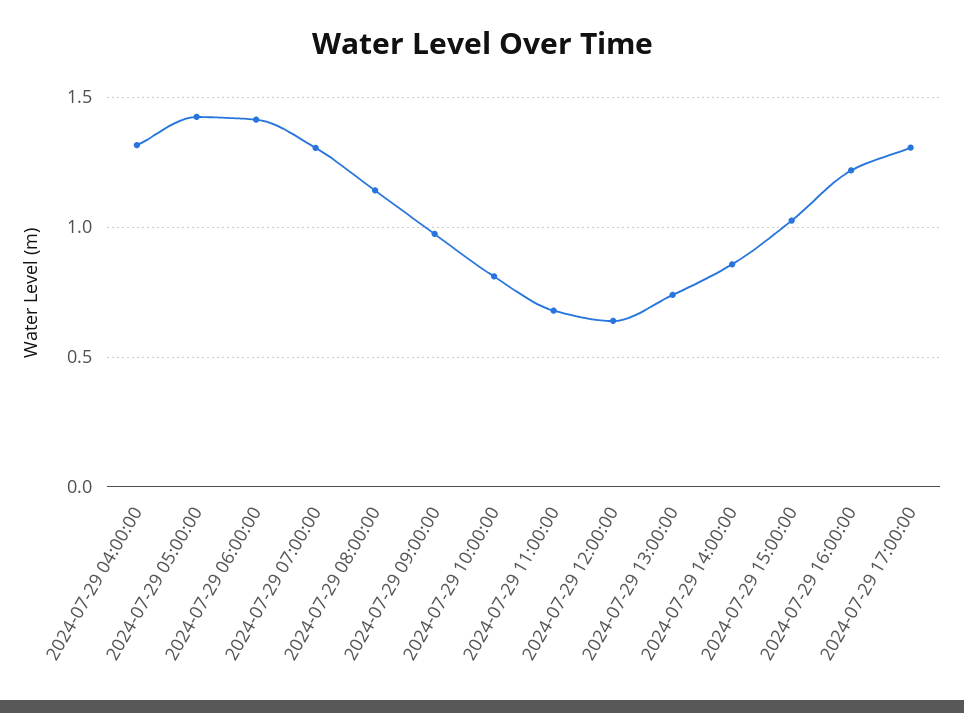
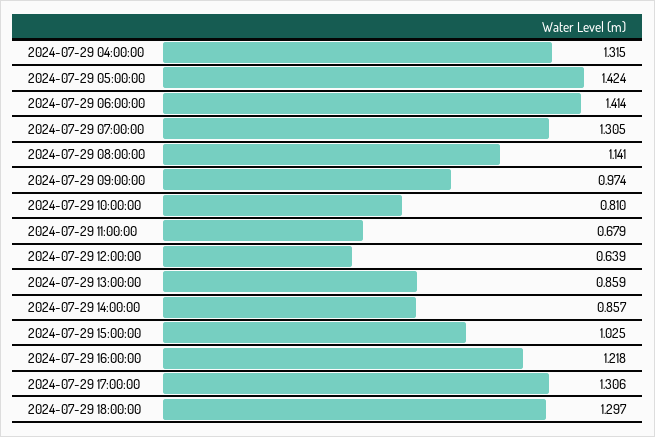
2024-07-29 13:00:00: 0.75 -> 0.859
2024-07-29 18:00:00: none -> 1.297

